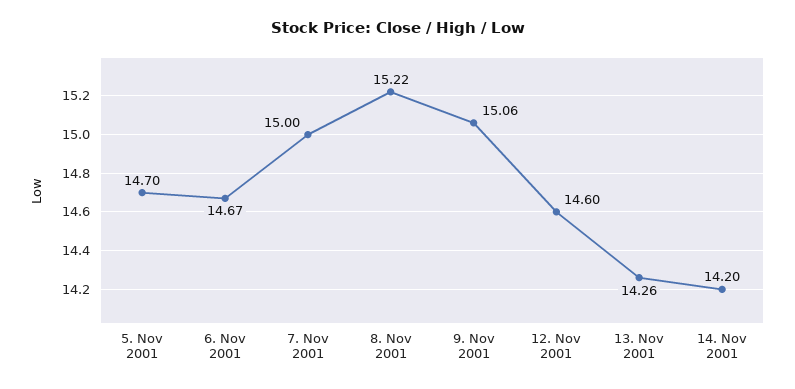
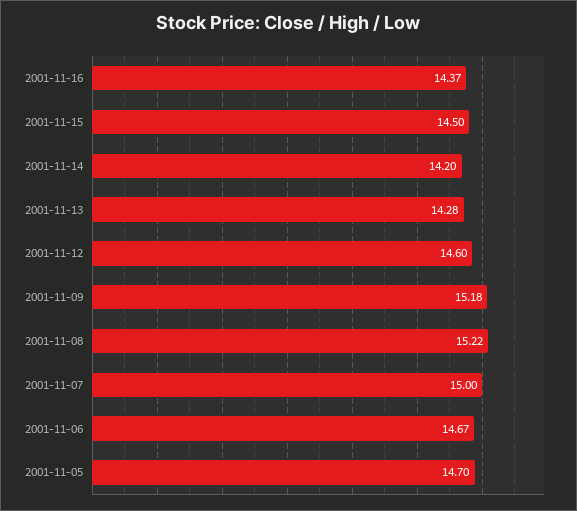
9. Nov 2001: 15.06 -> 15.18
13. Nov 2001: 14.26 -> 14.28
2001-11-16: none -> 14.37
2001-11-15: none -> 14.5

